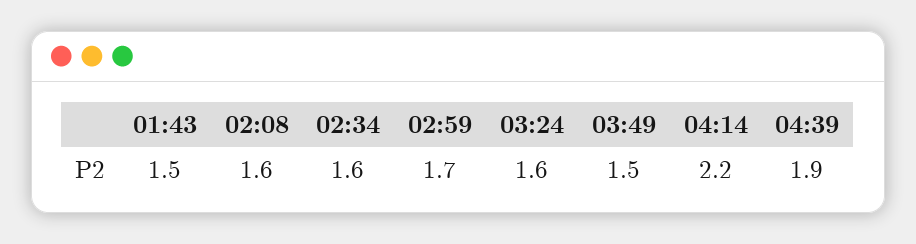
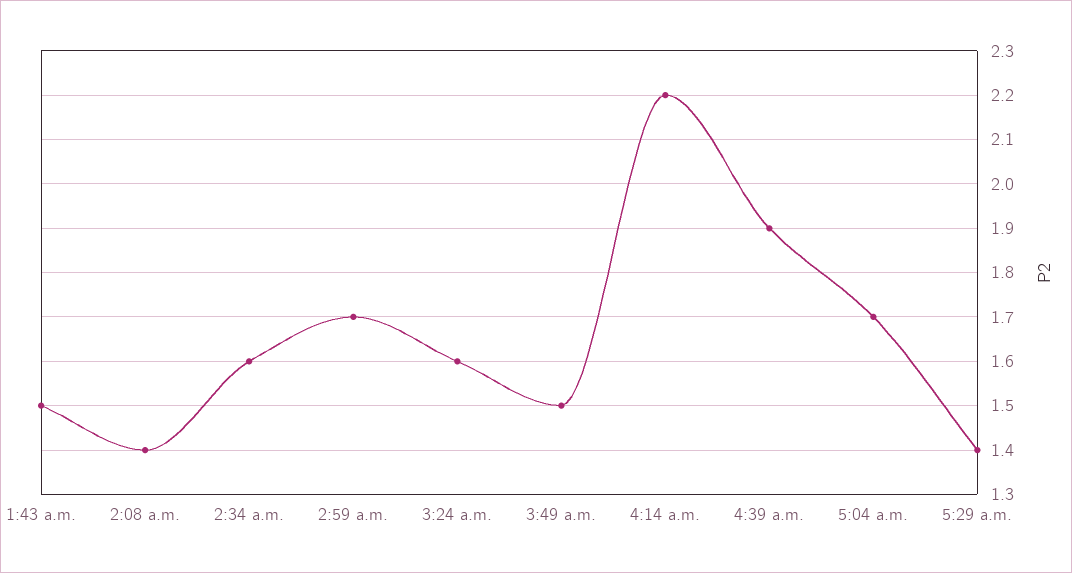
02:08: 1.6 -> 1.4
5:04 a.m.: none -> 1.7
5:29 a.m.: none -> 1.4

